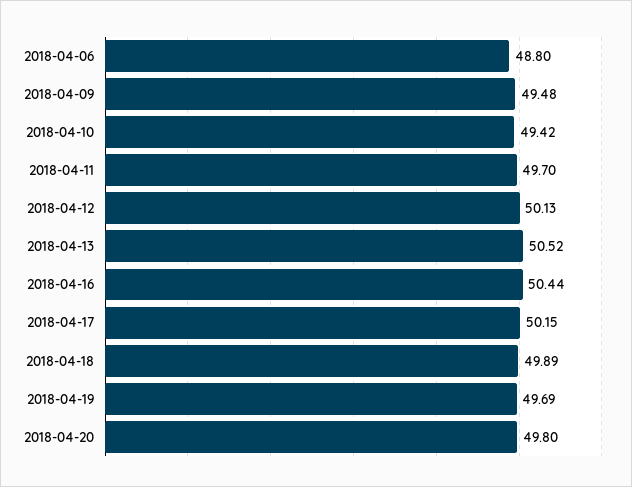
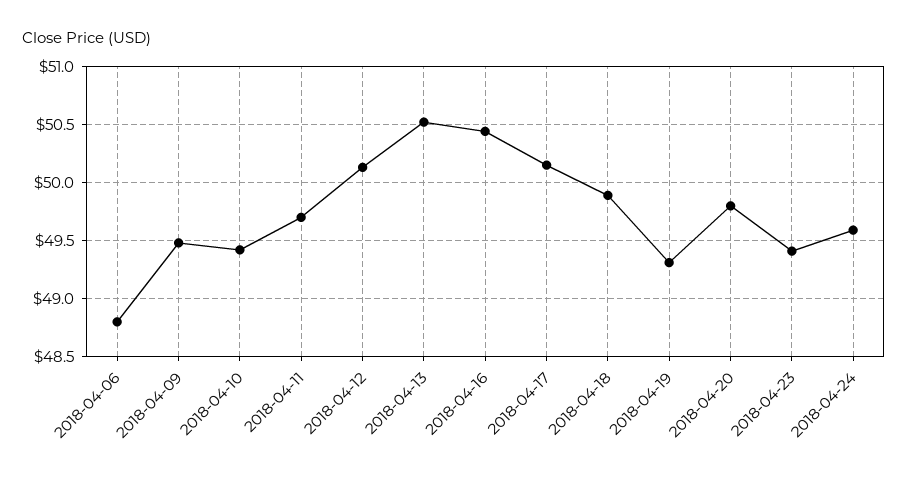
2018-04-19: 49.69 -> 49.3
2018-04-23: none -> 49.4
2018-04-24: none -> 49.6

